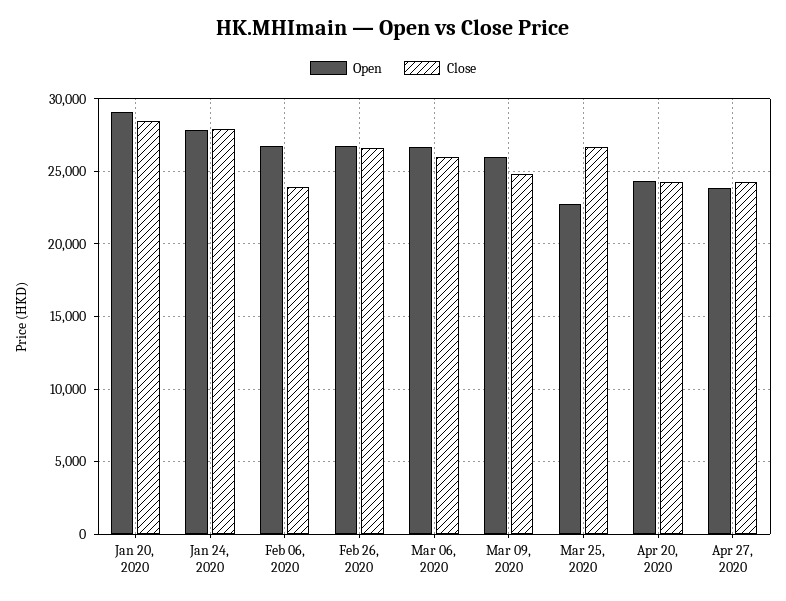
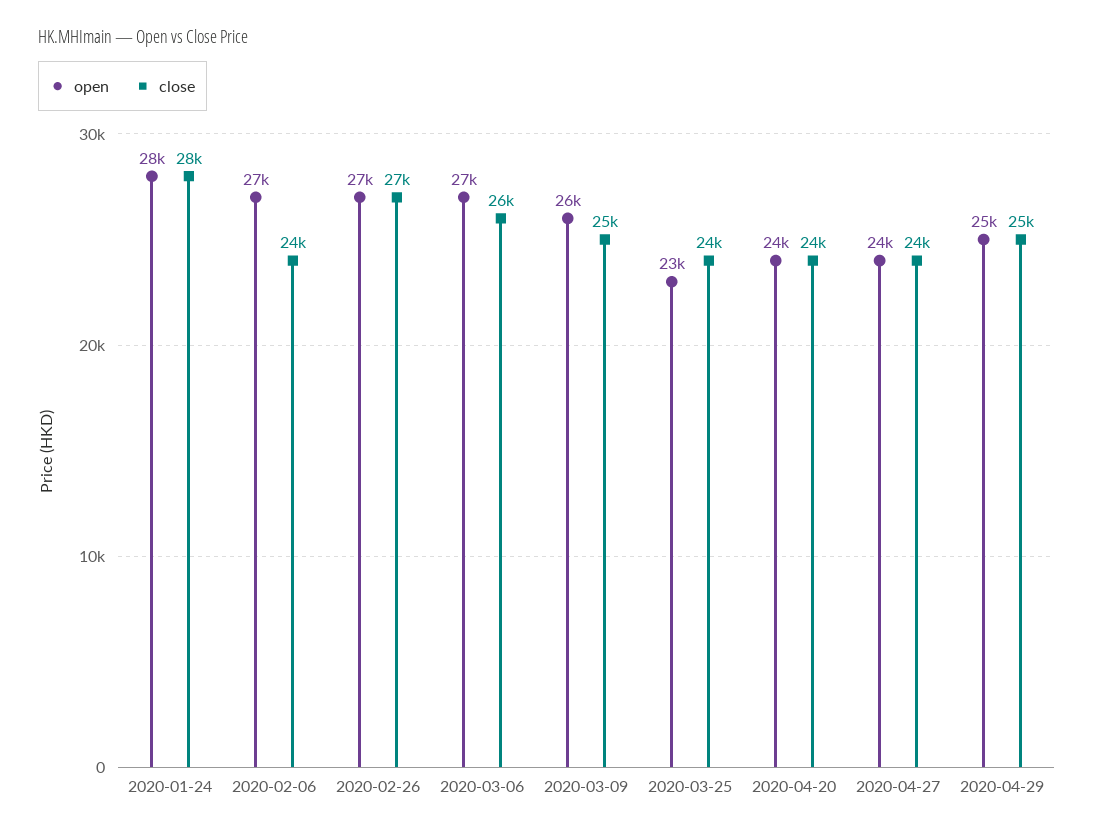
Open, Jan 20, 2020: 29000 -> none
Close, Jan 20, 2020: 28500 -> none
Close, Mar 25, 2020: 26500 -> 24000
Open, 2020-04-29: none -> 25000
Close, 2020-04-29: none -> 25000

